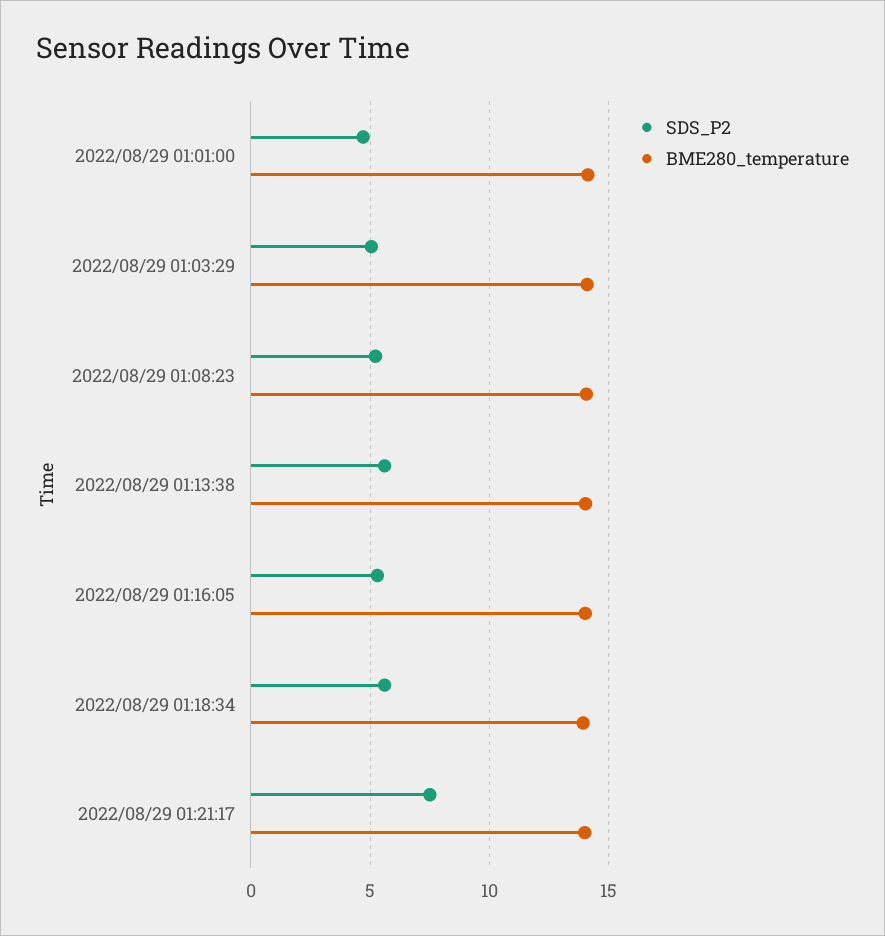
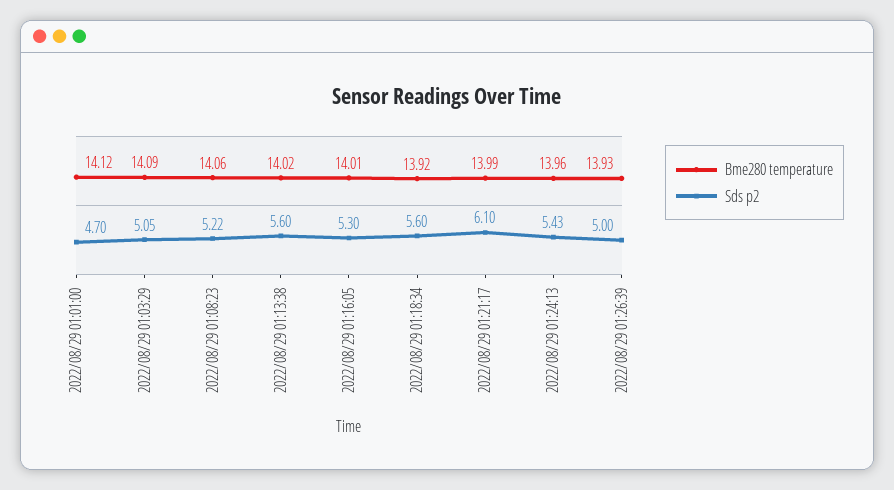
SDS_P2, 2022/08/29 01:21:17: 7.5 -> 6.1
BME280_temperature, 2022/08/29 01:24:13: none -> 13.96
SDS_P2, 2022/08/29 01:24:13: none -> 5.43
BME280_temperature, 2022/08/29 01:26:39: none -> 13.93
SDS_P2, 2022/08/29 01:26:39: none -> 5

